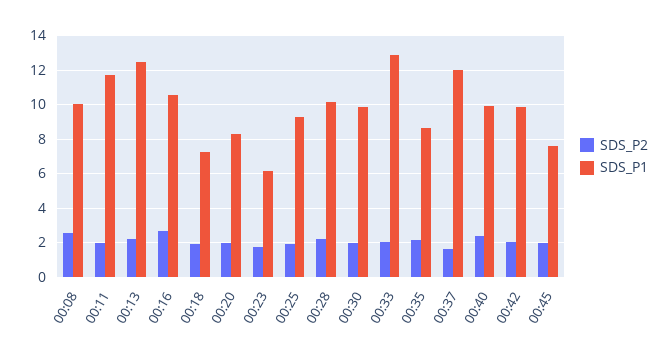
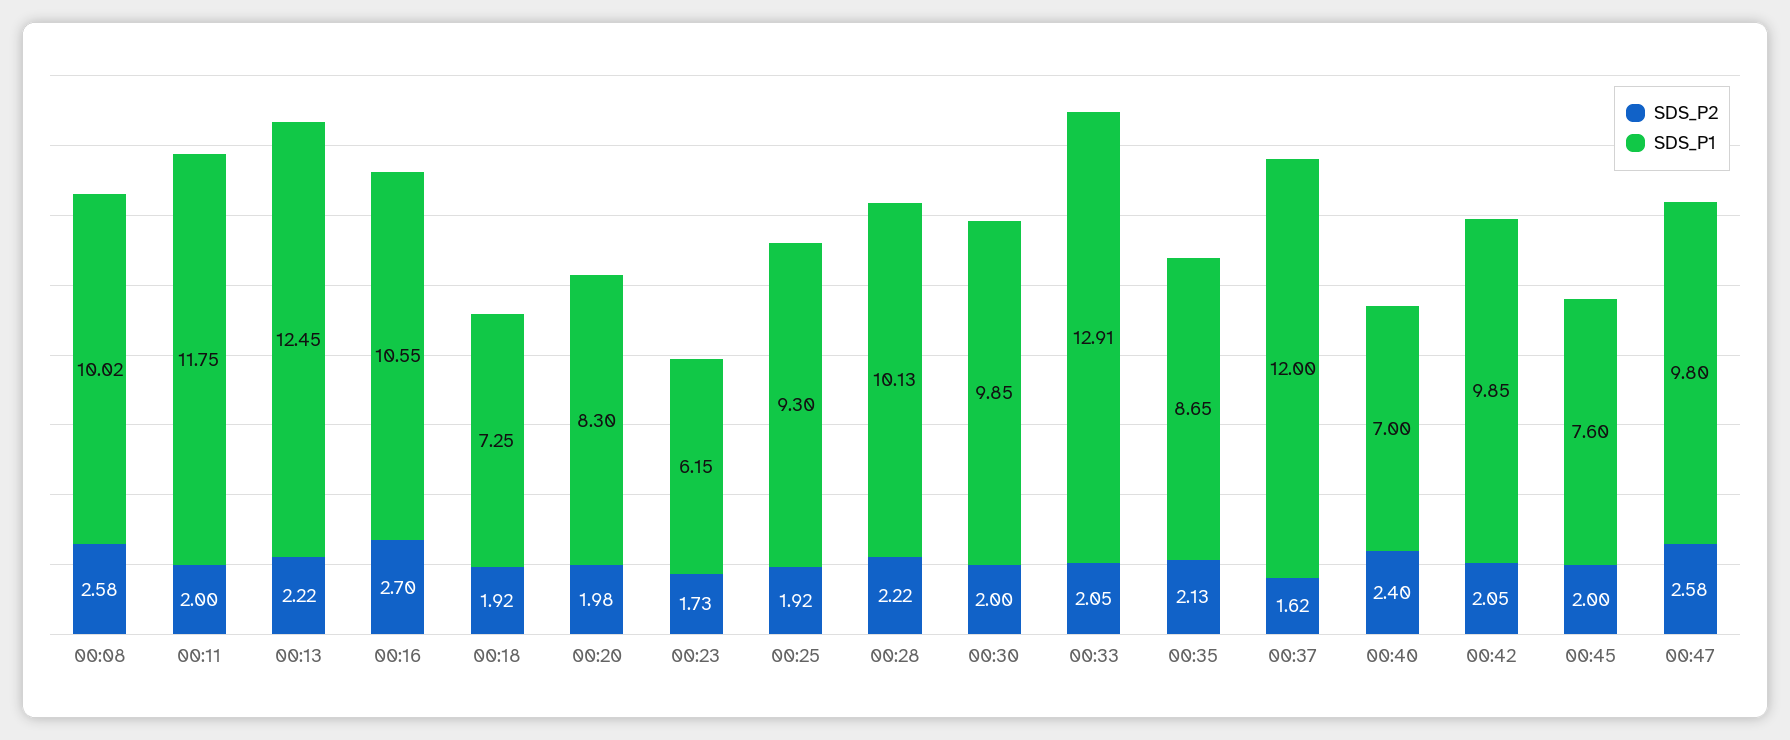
SDS_P1, 00:40: 10 -> 7
SDS_P2, 00:47: none -> 2.58
SDS_P1, 00:47: none -> 9.8

